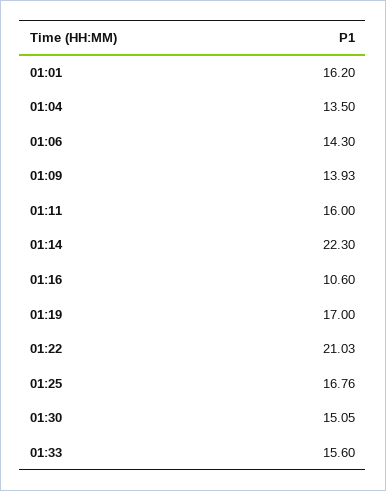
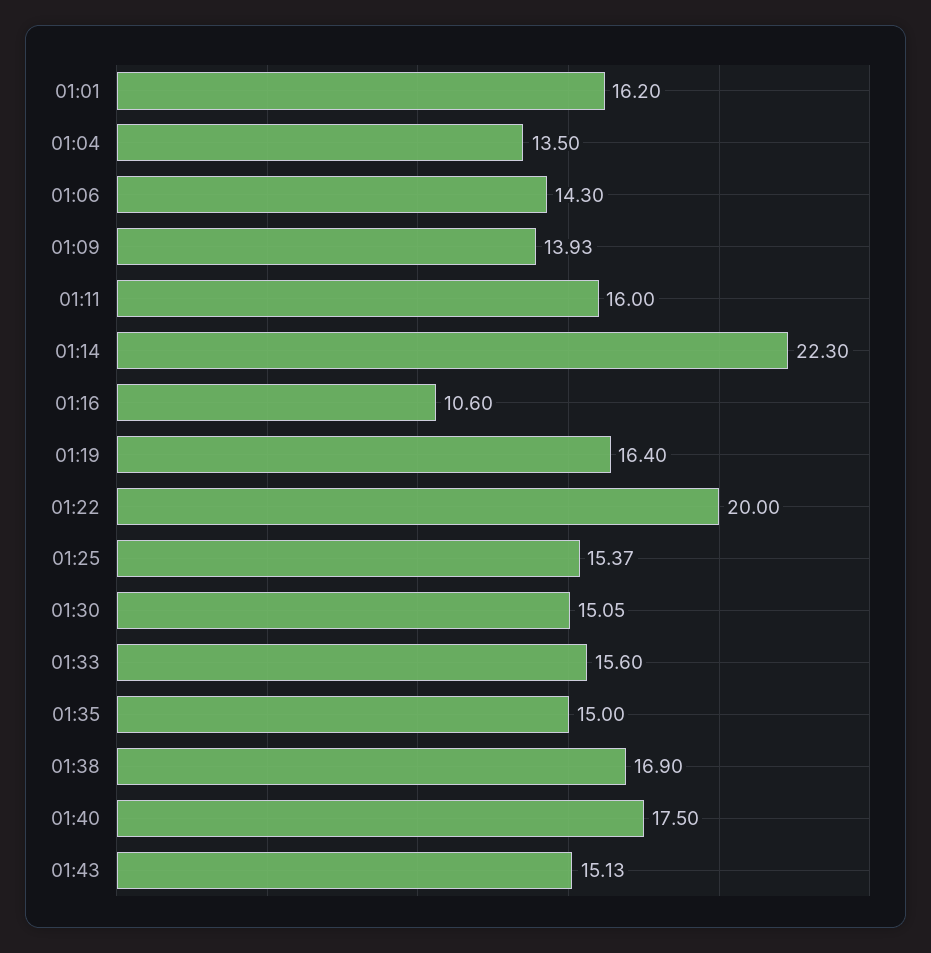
01:19: 17 -> 16.4
01:22: 21.03 -> 20
01:25: 16.76 -> 15.37
01:35: none -> 15
01:38: none -> 16.9
01:40: none -> 17.5
01:43: none -> 15.13

